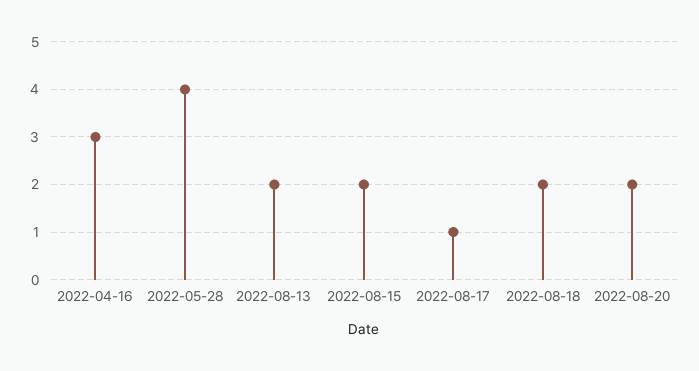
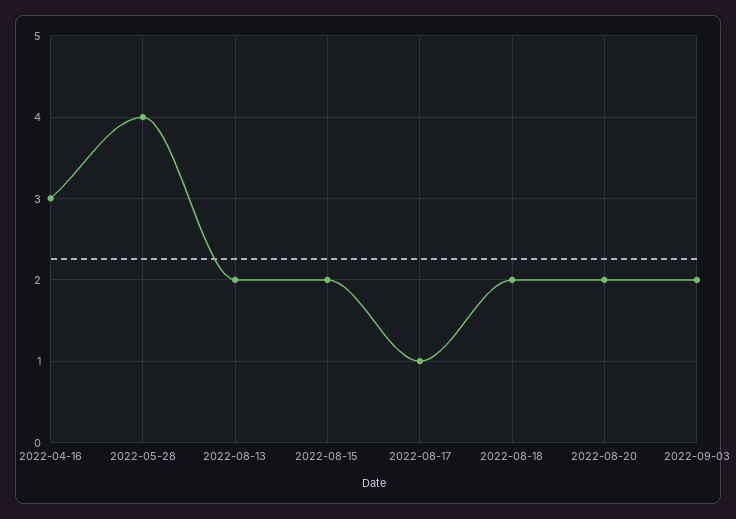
2022-09-03: none -> 2

